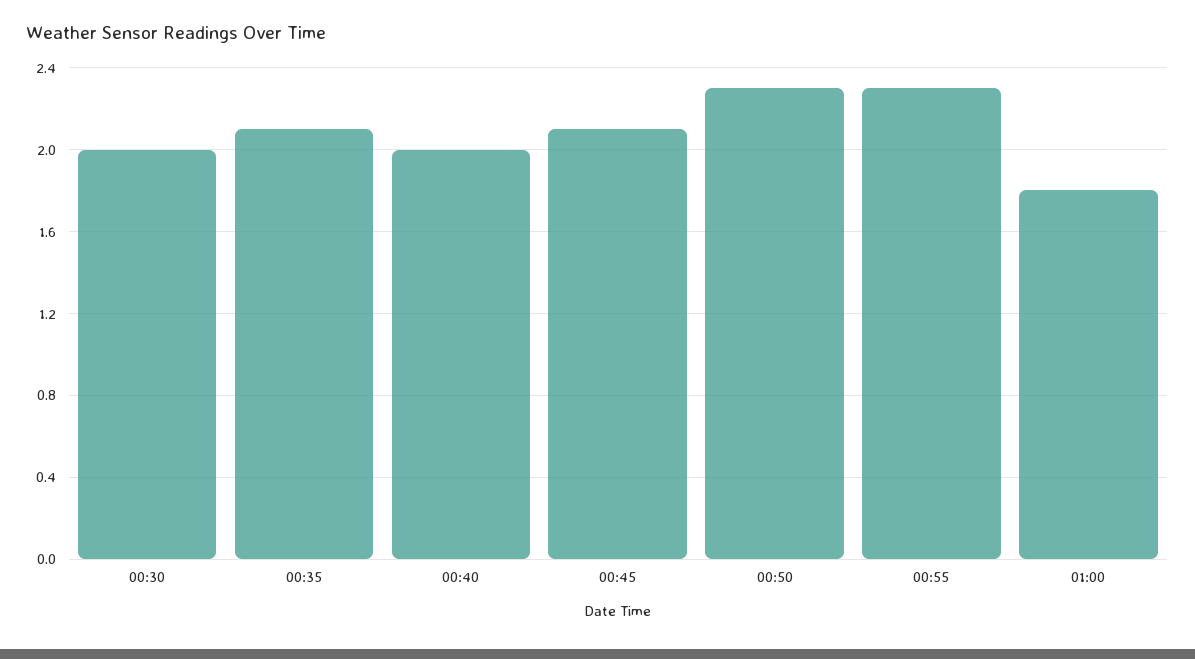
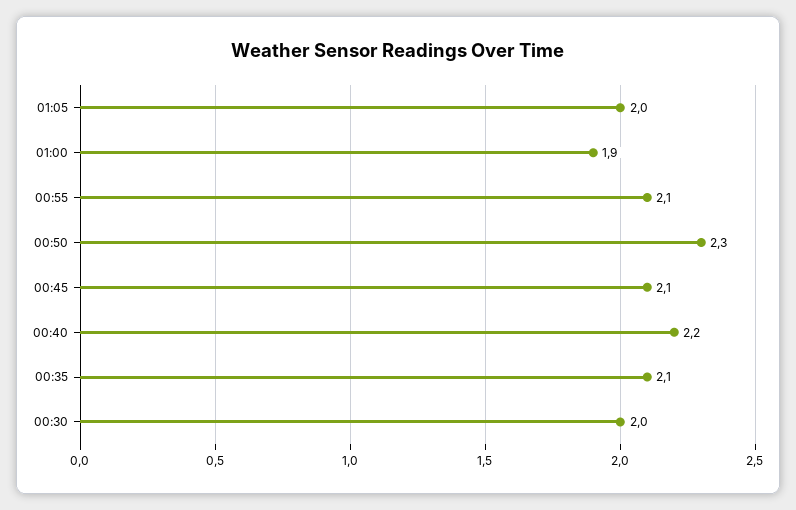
00:40: 2 -> 2.2
00:55: 2.3 -> 2.1
01:00: 1.8 -> 1.9
01:05: none -> 2

